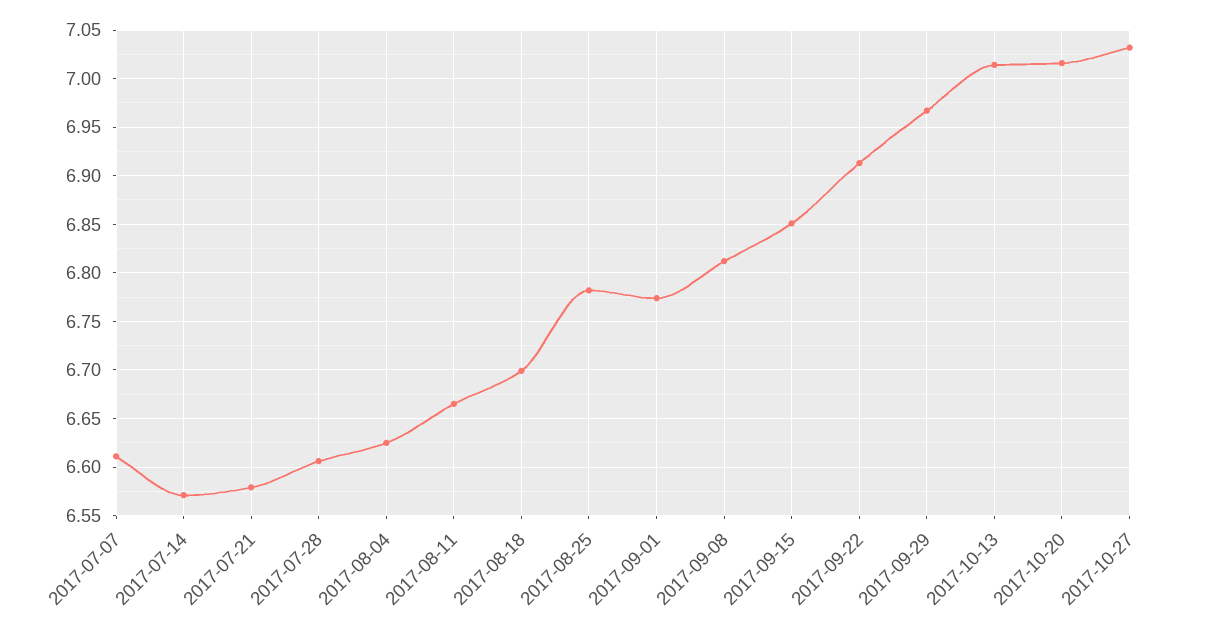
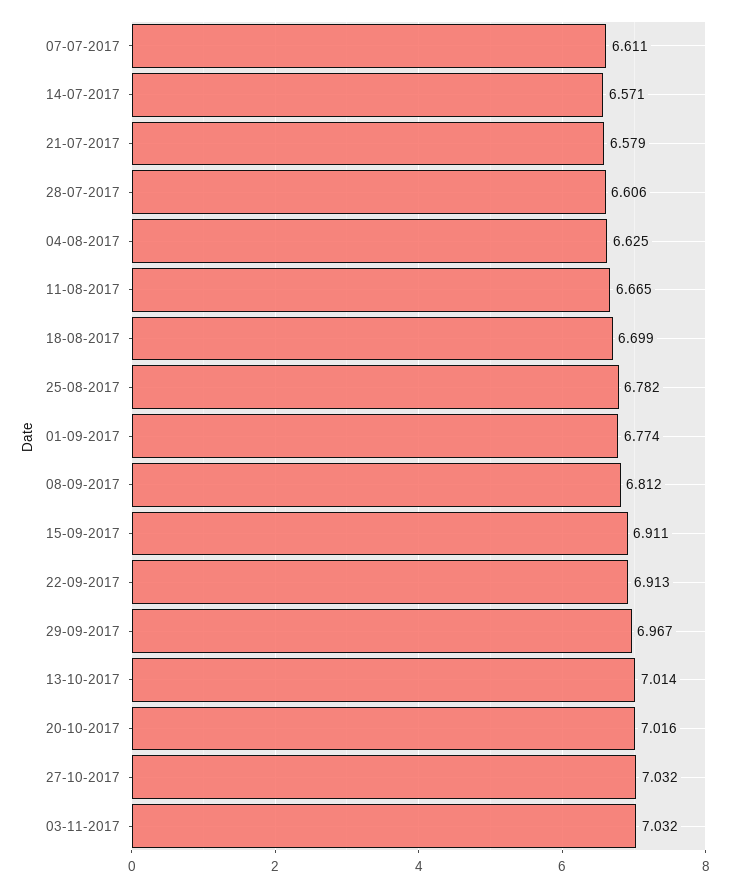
2017-09-15: 6.85 -> 6.911
03-11-2017: none -> 7.032

